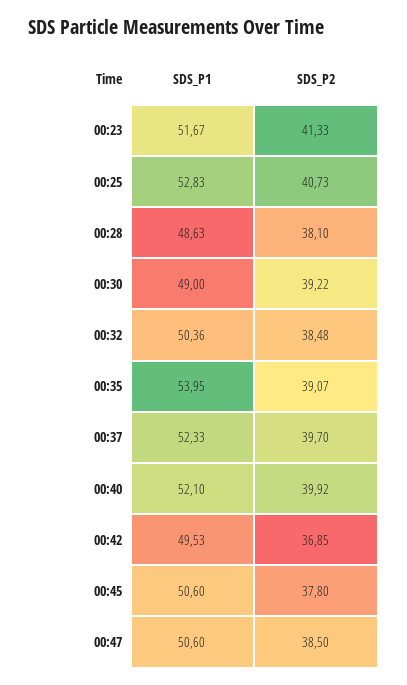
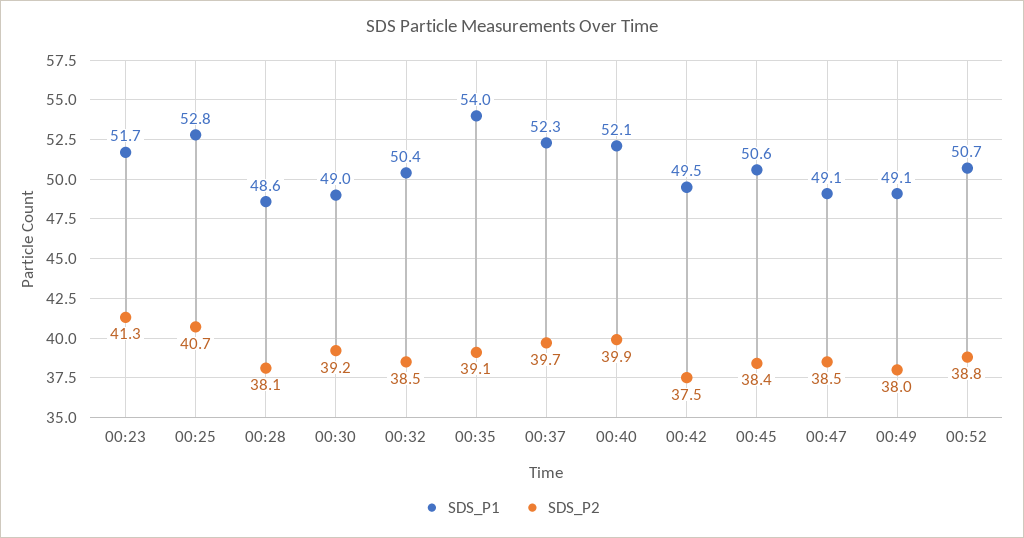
SDS_P2, 00:42: 36.85 -> 37.5
SDS_P2, 00:45: 37.8 -> 38.4
SDS_P1, 00:47: 50.6 -> 49.1
SDS_P1, 00:49: none -> 49.1
SDS_P2, 00:49: none -> 38
SDS_P1, 00:52: none -> 50.7
SDS_P2, 00:52: none -> 38.8

